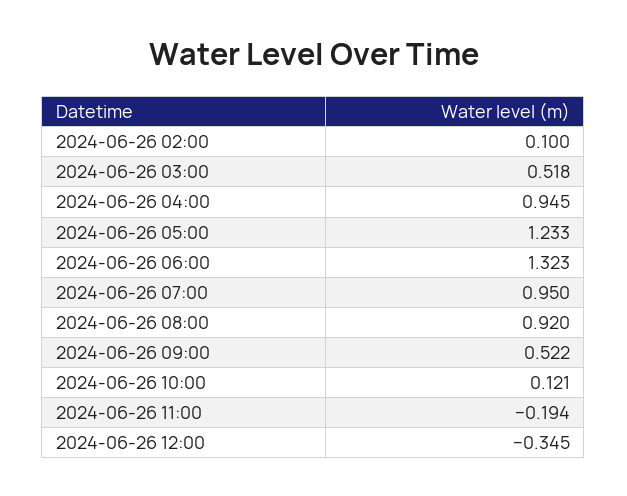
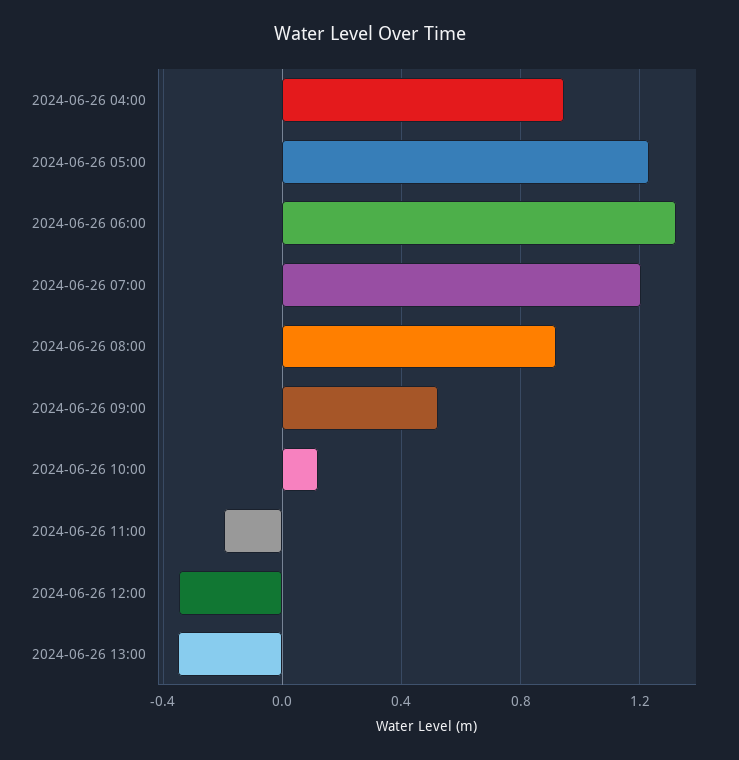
2024-06-26 02:00: 0.1 -> none
2024-06-26 03:00: 0.518 -> none
2024-06-26 07:00: 0.95 -> 1.2
2024-06-26 13:00: none -> -0.35

